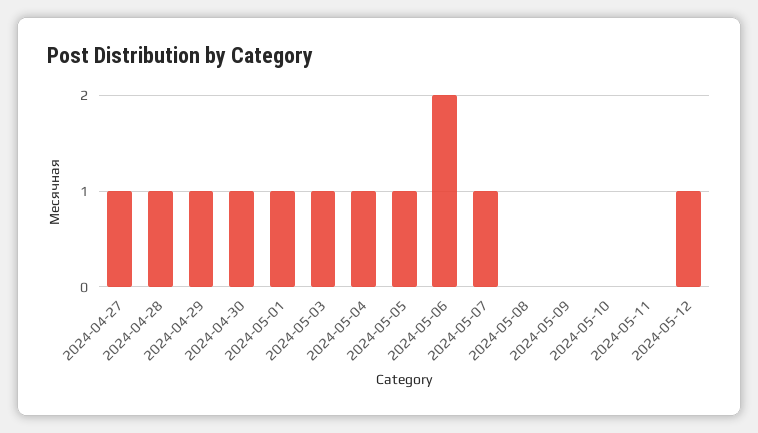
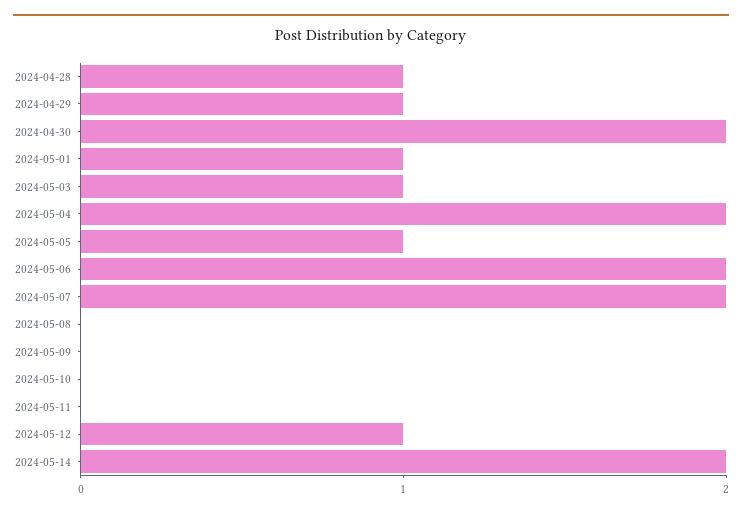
2024-04-27: 1 -> none
2024-04-30: 1 -> 2
2024-05-04: 1 -> 2
2024-05-07: 1 -> 2
2024-05-14: none -> 2

